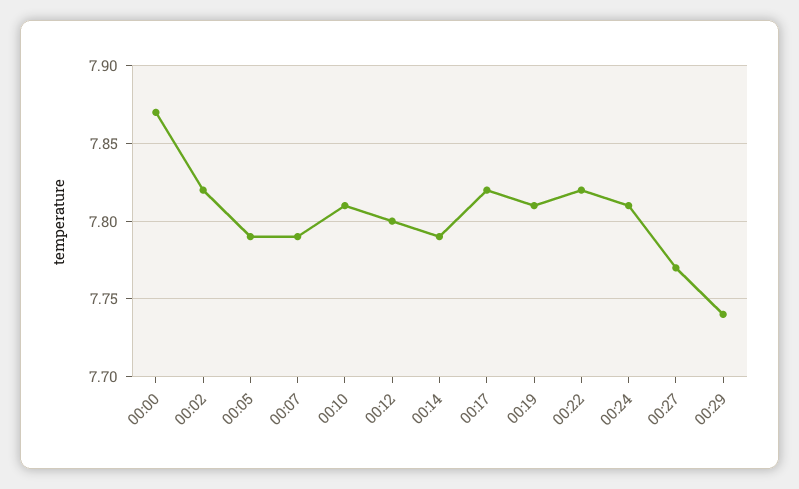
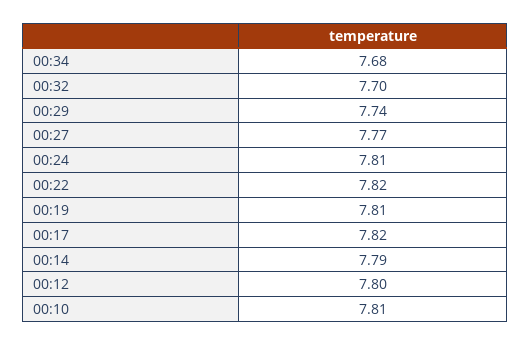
00:00: 7.87 -> none
00:02: 7.82 -> none
00:05: 7.79 -> none
00:07: 7.79 -> none
00:34: none -> 7.68
00:32: none -> 7.7

